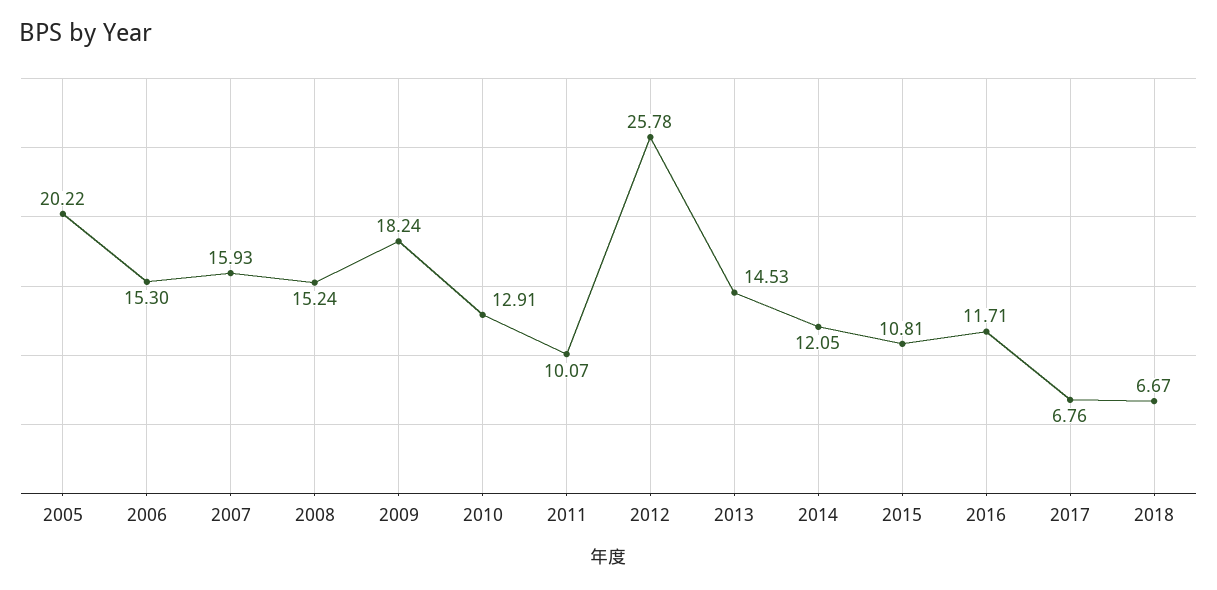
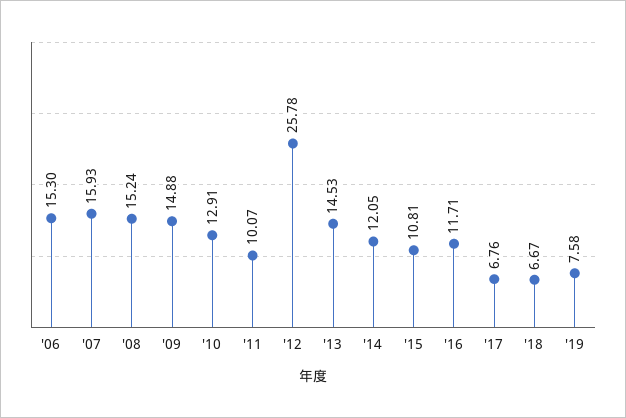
2005: 20.22 -> none
2009: 18.24 -> 14.88
'19: none -> 7.58

